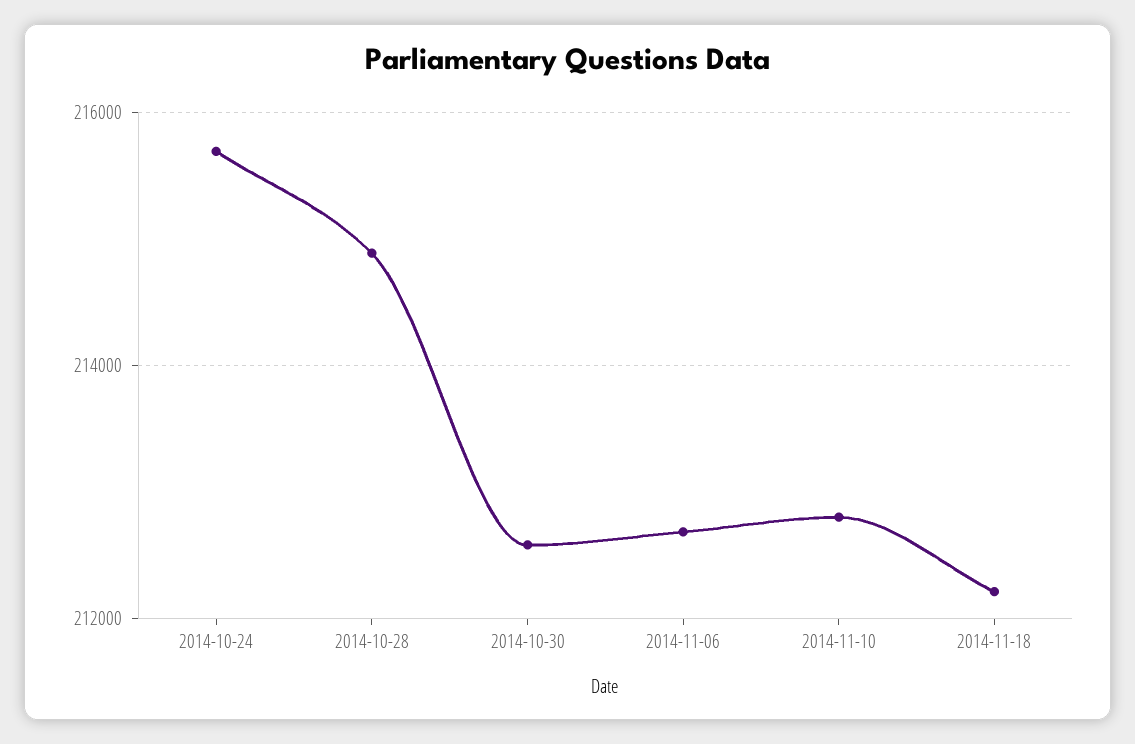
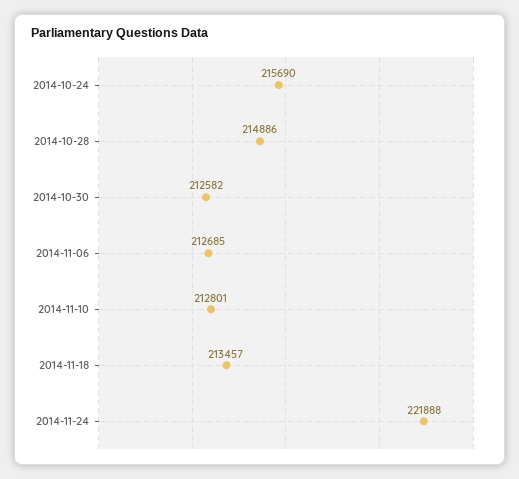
2014-11-18: 212200 -> 213457
2014-11-24: none -> 221888

